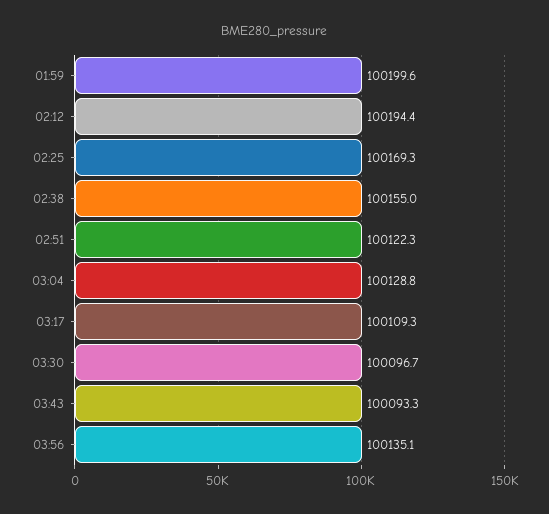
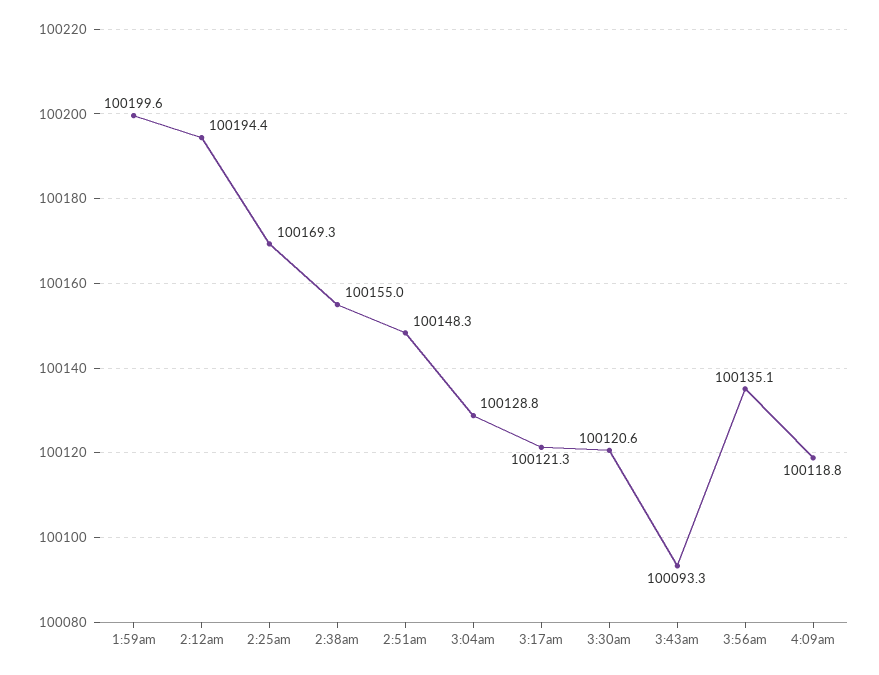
02:51: 100122.3 -> 100148.3
03:17: 100109.3 -> 100121.3
03:30: 100096.7 -> 100120.6
4:09am: none -> 100118.8

